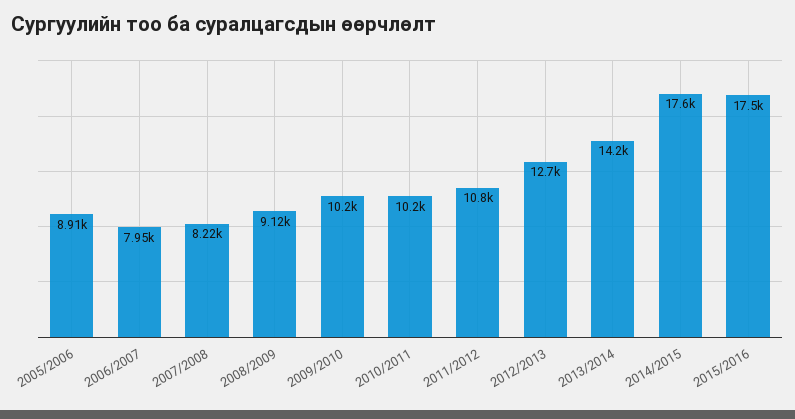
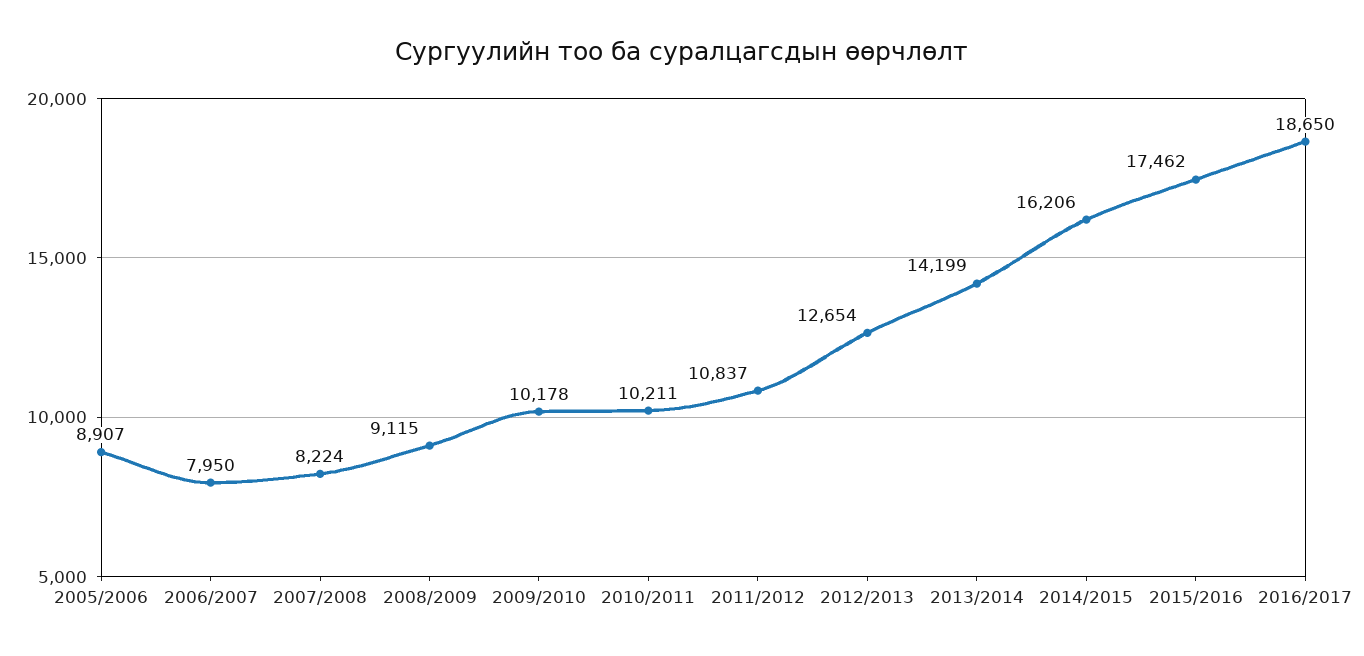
2014/2015: 17600 -> 16206
2016/2017: none -> 18650

